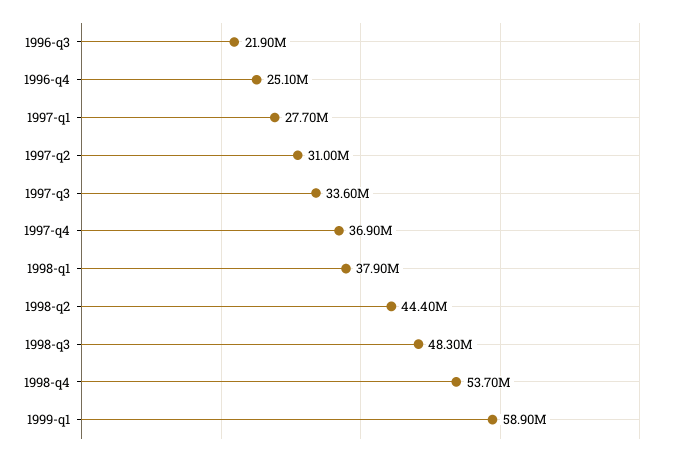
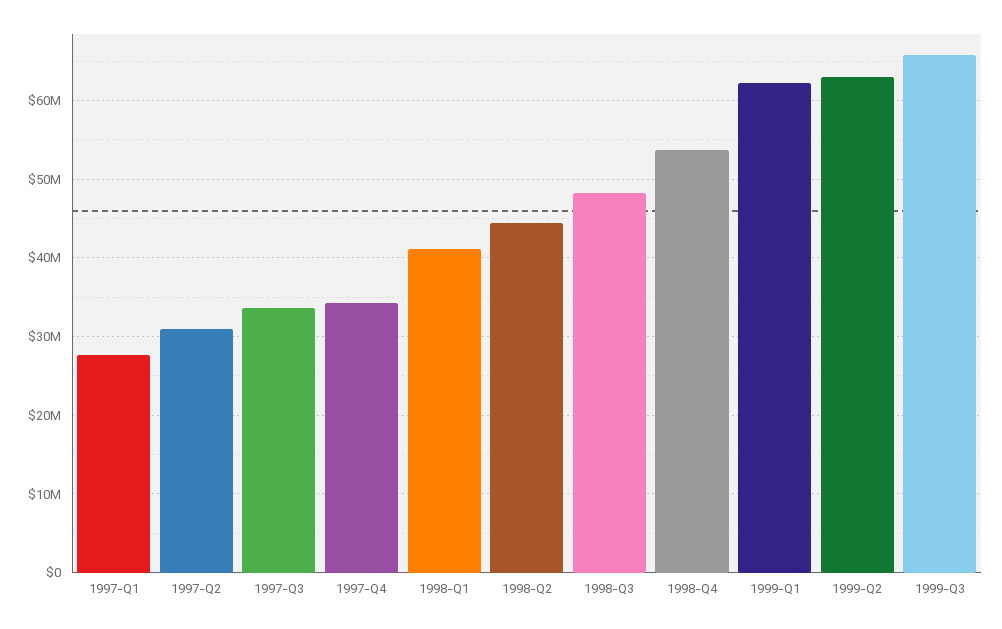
1996-q3: 21900000 -> none
1996-q4: 25100000 -> none
1997-q4: 36900000 -> 34000000
1998-q1: 37900000 -> 41000000
1999-q1: 58900000 -> 62000000
1999-Q2: none -> 63000000
1999-Q3: none -> 66000000

